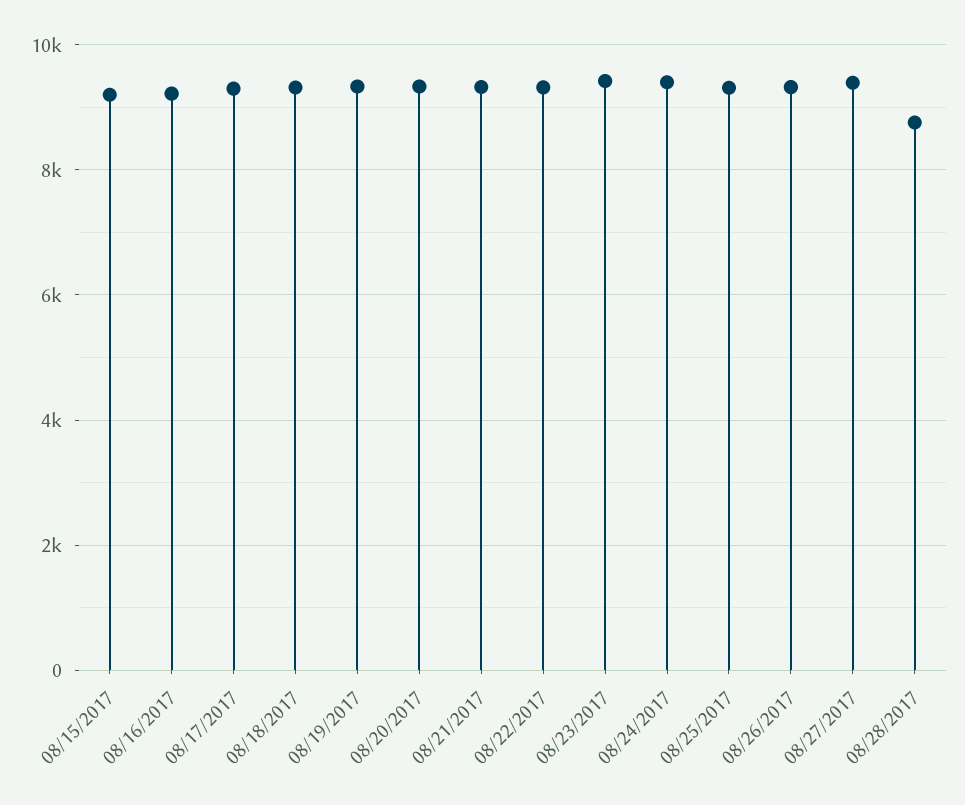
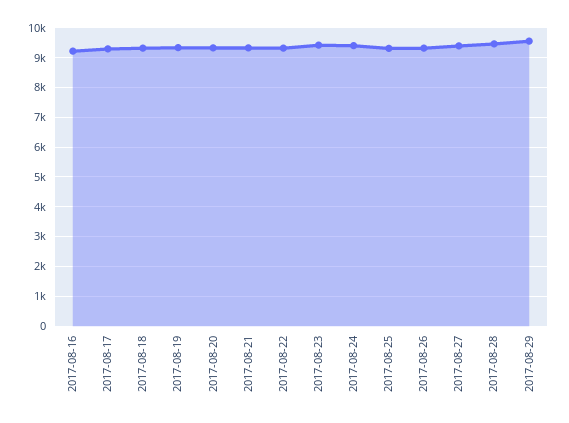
08/15/2017: 9200 -> none
08/28/2017: 8800 -> 9500
2017-08-29: none -> 9500

